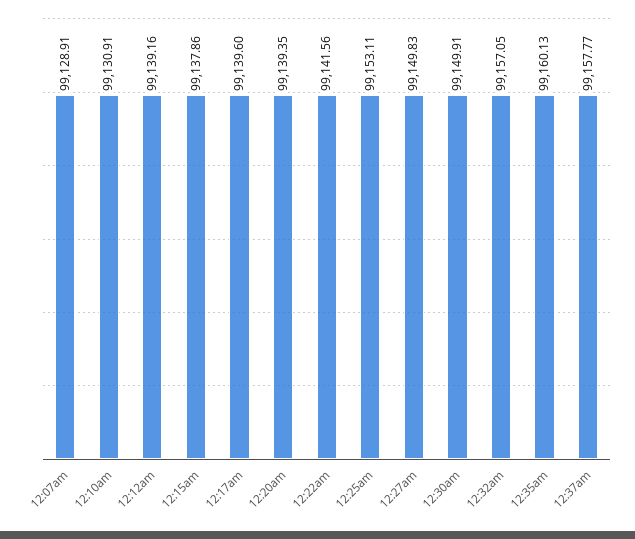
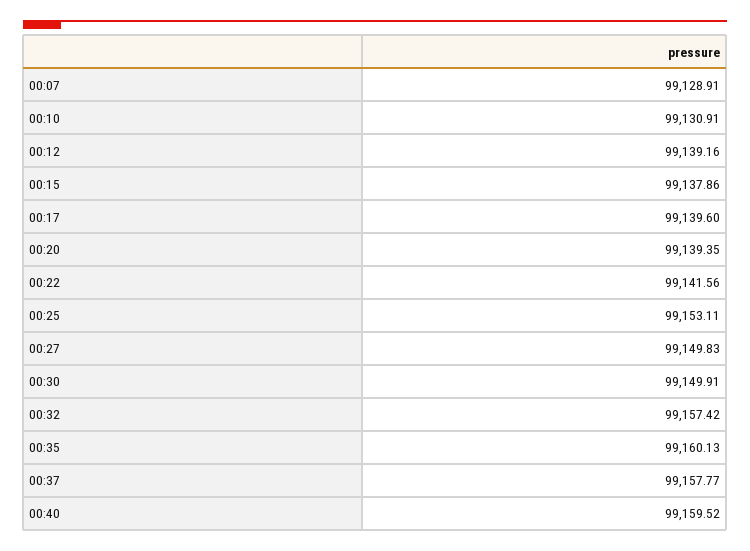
12:32am: 99157.05 -> 99157.42
00:40: none -> 99159.52

